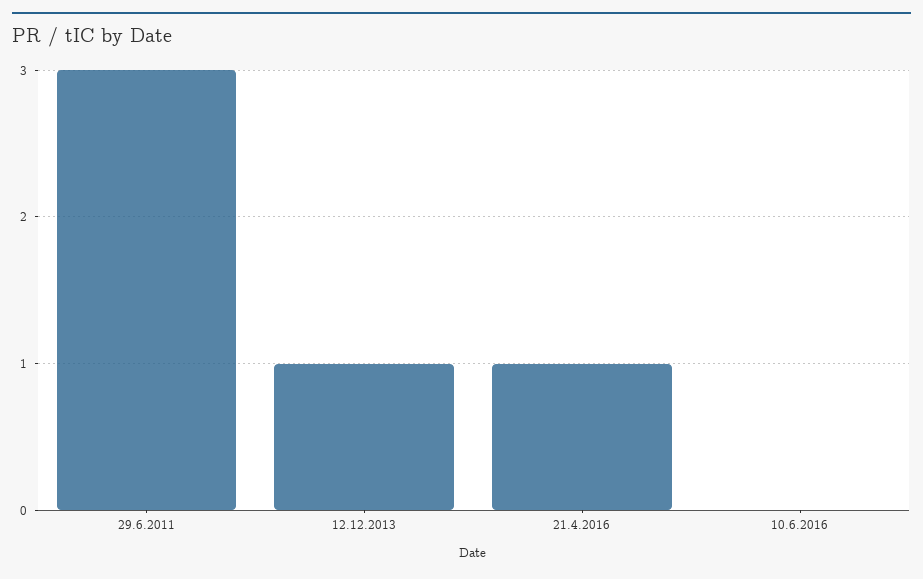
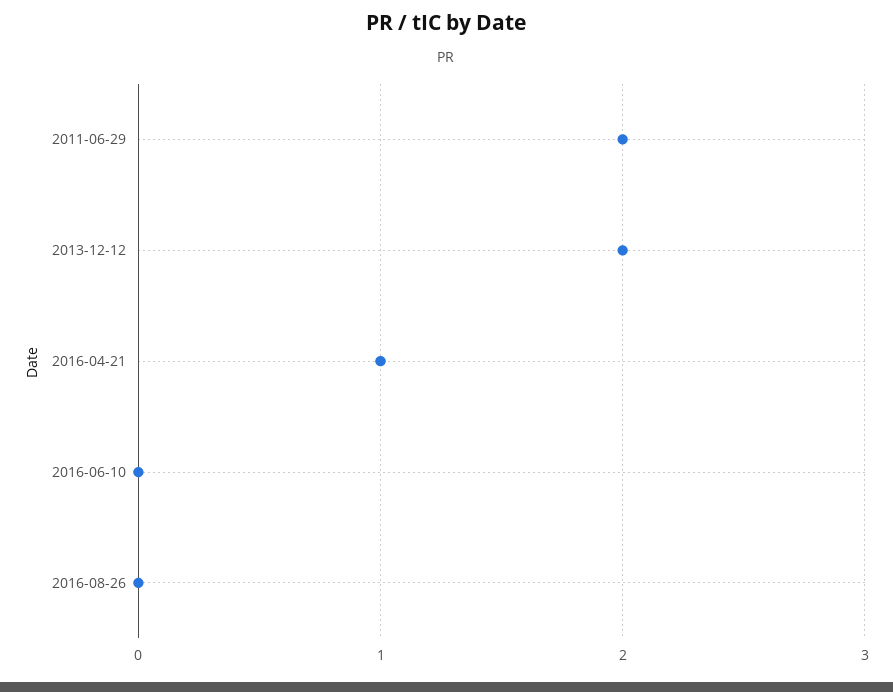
29.6.2011: 3 -> 2
12.12.2013: 1 -> 2
2016-08-26: none -> 0

